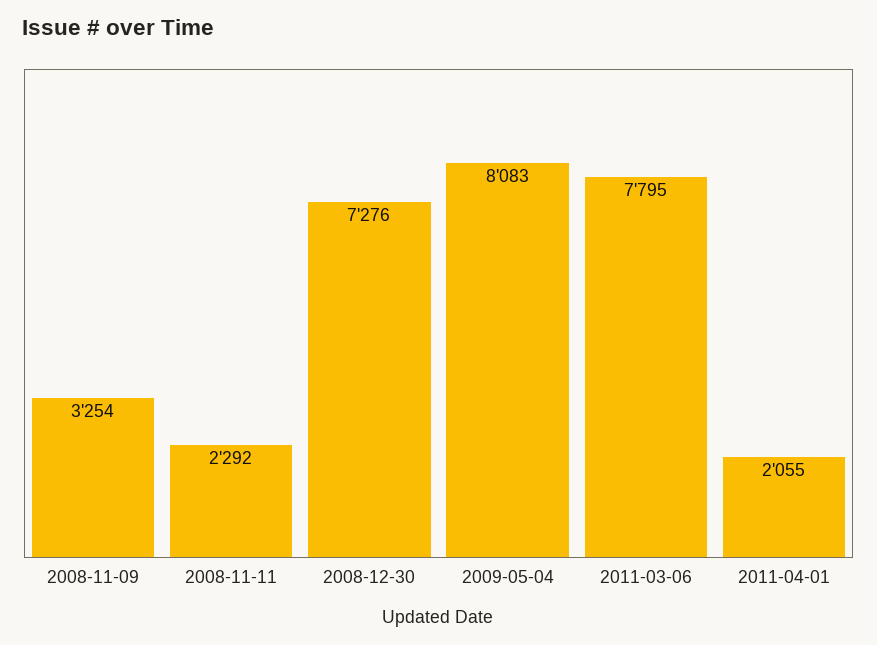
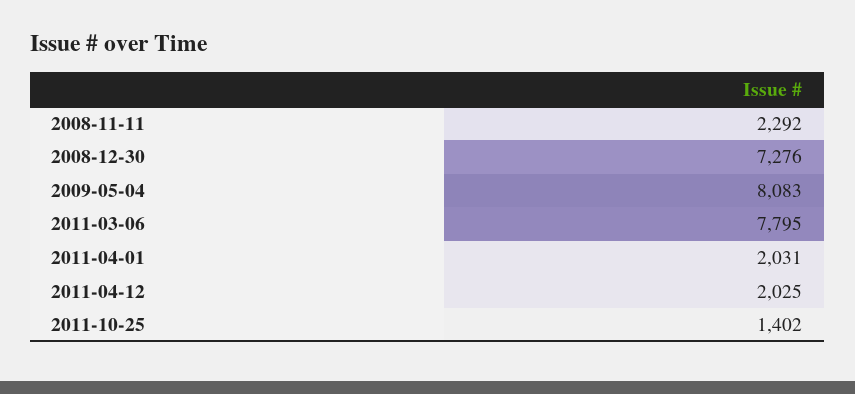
2008-11-09: 3254 -> none
2011-04-01: 2055 -> 2031
2011-04-12: none -> 2025
2011-10-25: none -> 1402

